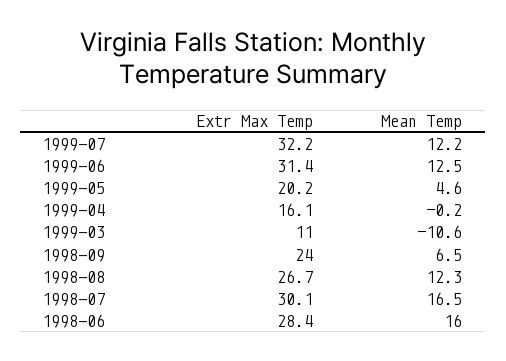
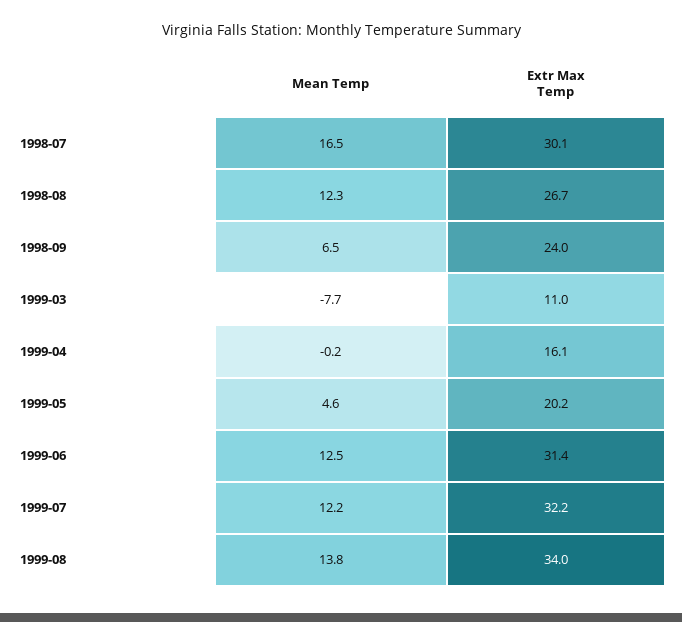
Mean Temp, 1999-03: -10.6 -> -7.7
Extr Max Temp, 1998-06: 28.4 -> none
Mean Temp, 1998-06: 16 -> none
Mean Temp, 1999-08: none -> 13.8
Extr Max Temp, 1999-08: none -> 34

